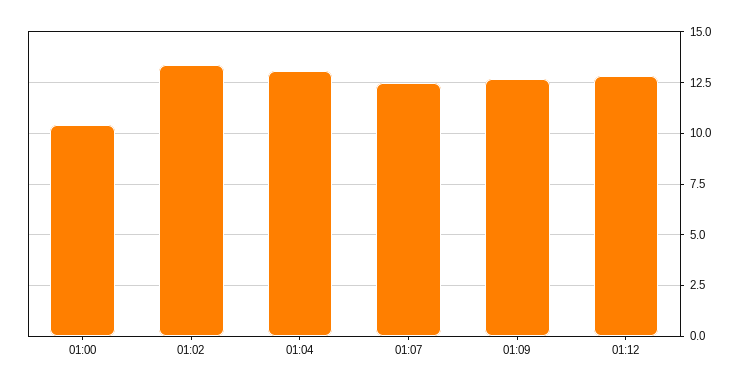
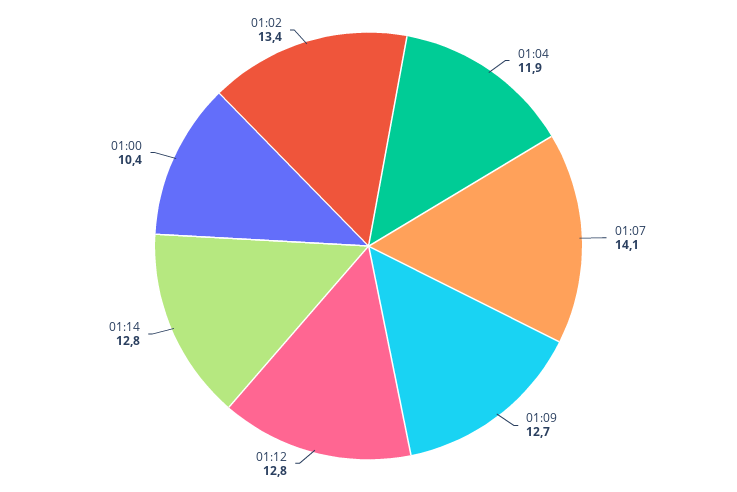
01:04: 13 -> 11.9
01:07: 12.5 -> 14.1
01:14: none -> 12.8

